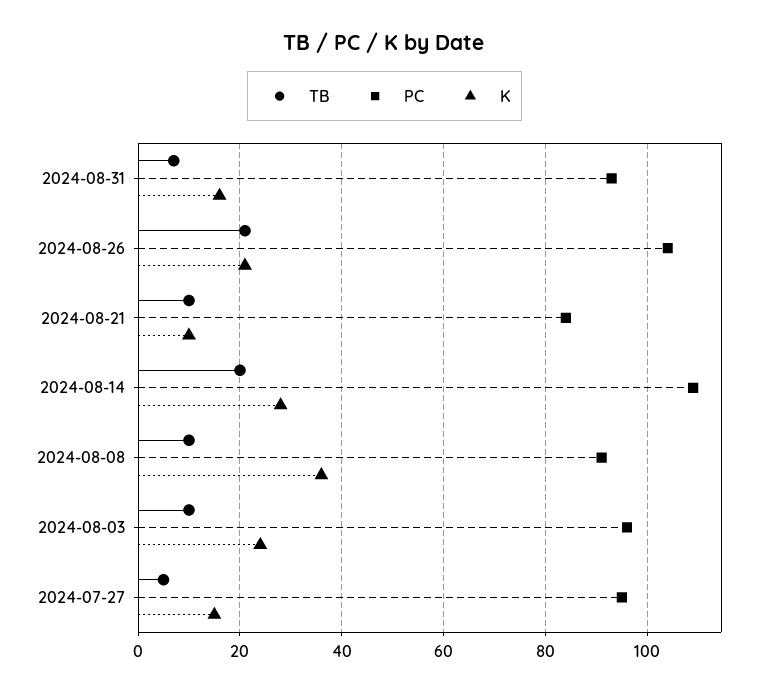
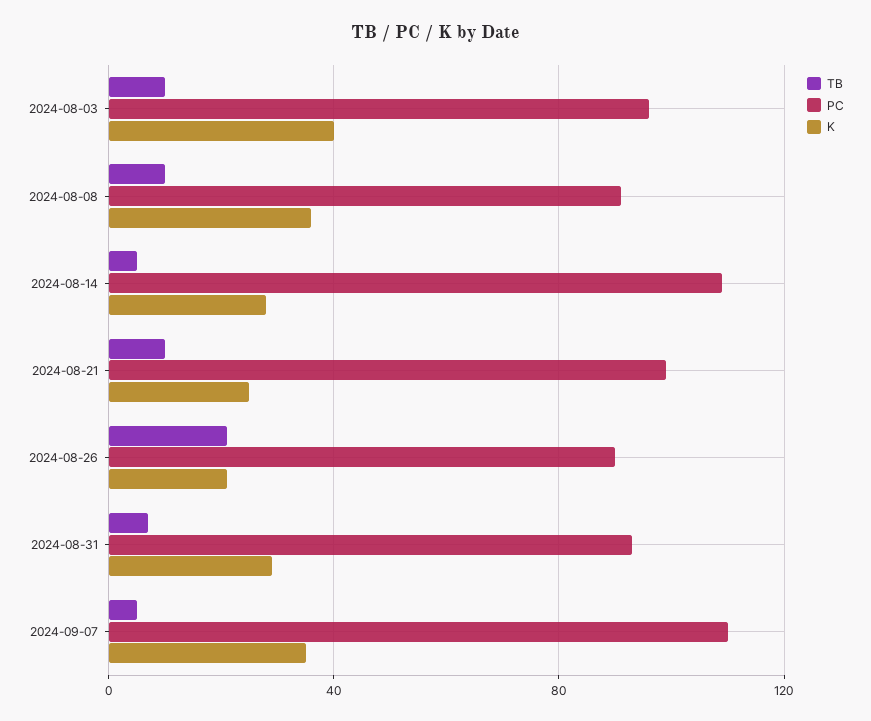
K, 2024-08-31: 15 -> 30
PC, 2024-08-26: 105 -> 90
PC, 2024-08-21: 85 -> 100
K, 2024-08-21: 10 -> 25
TB, 2024-08-14: 20 -> 5
K, 2024-08-03: 25 -> 40
TB, 2024-07-27: 5 -> none
PC, 2024-07-27: 95 -> none
K, 2024-07-27: 15 -> none
TB, 2024-09-07: none -> 5
PC, 2024-09-07: none -> 110
K, 2024-09-07: none -> 35

